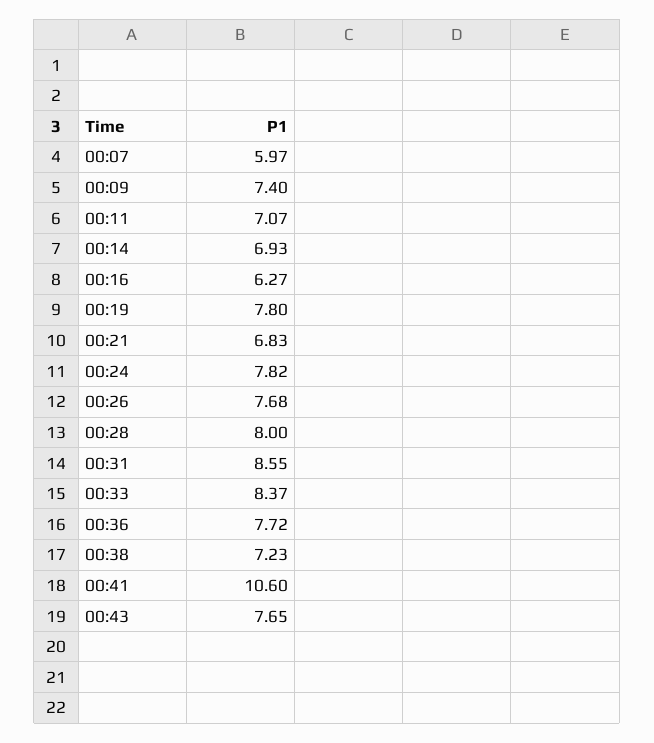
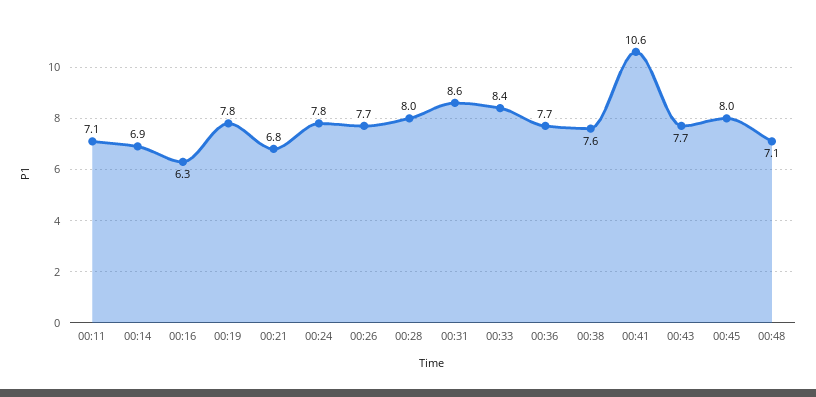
00:07: 5.97 -> none
00:09: 7.4 -> none
00:38: 7.23 -> 7.6
00:45: none -> 8
00:48: none -> 7.1

